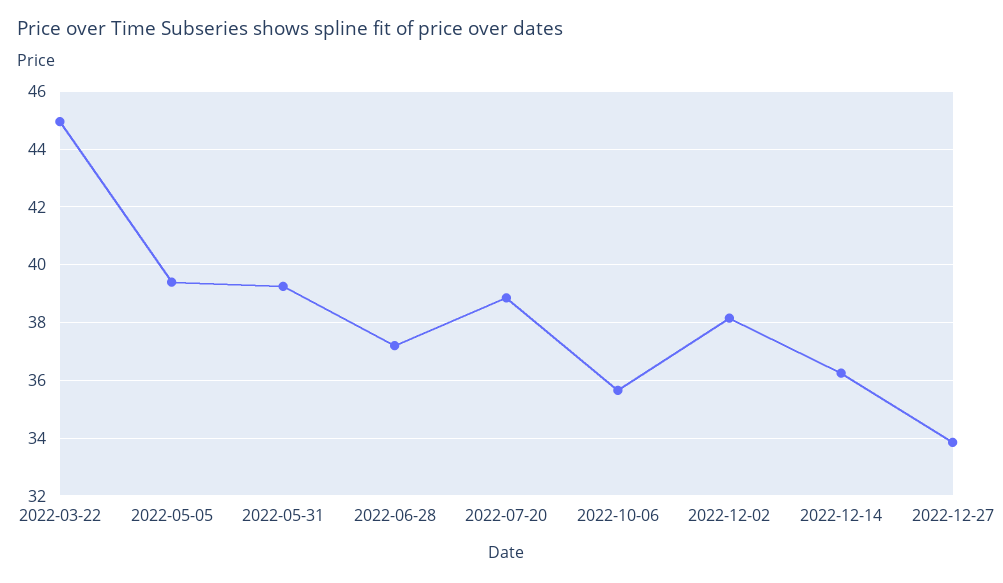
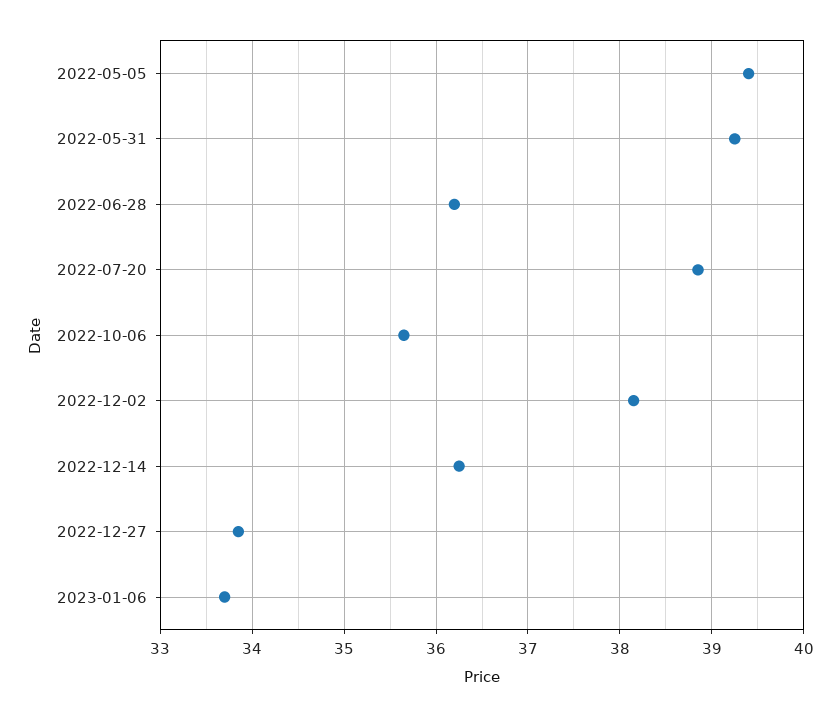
2022-03-22: 45 -> none
2022-06-28: 37.25 -> 36.2
2023-01-06: none -> 33.7

